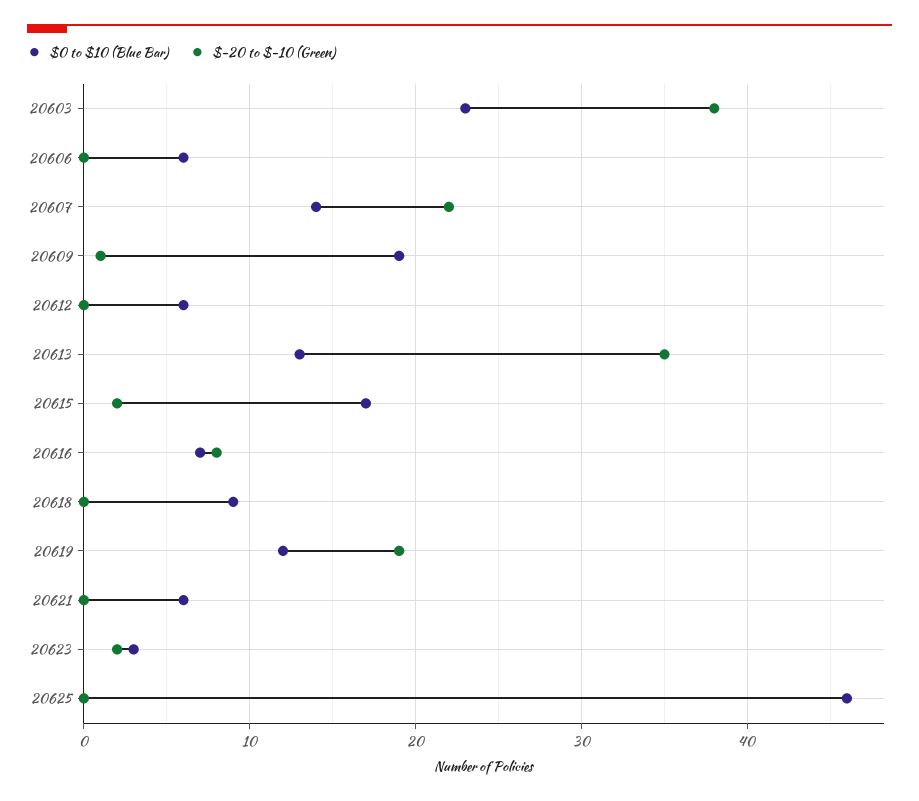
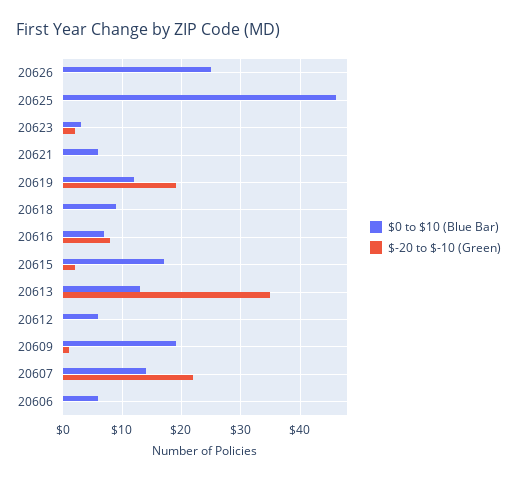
$0 to $10 (Blue Bar), 20603: 23 -> none
$-20 to $-10 (Green), 20603: 38 -> none
$0 to $10 (Blue Bar), 20626: none -> 25
$-20 to $-10 (Green), 20626: none -> 0

